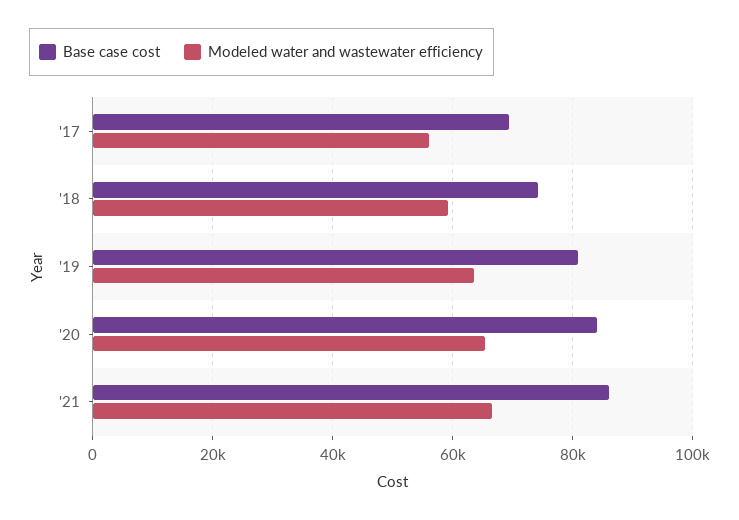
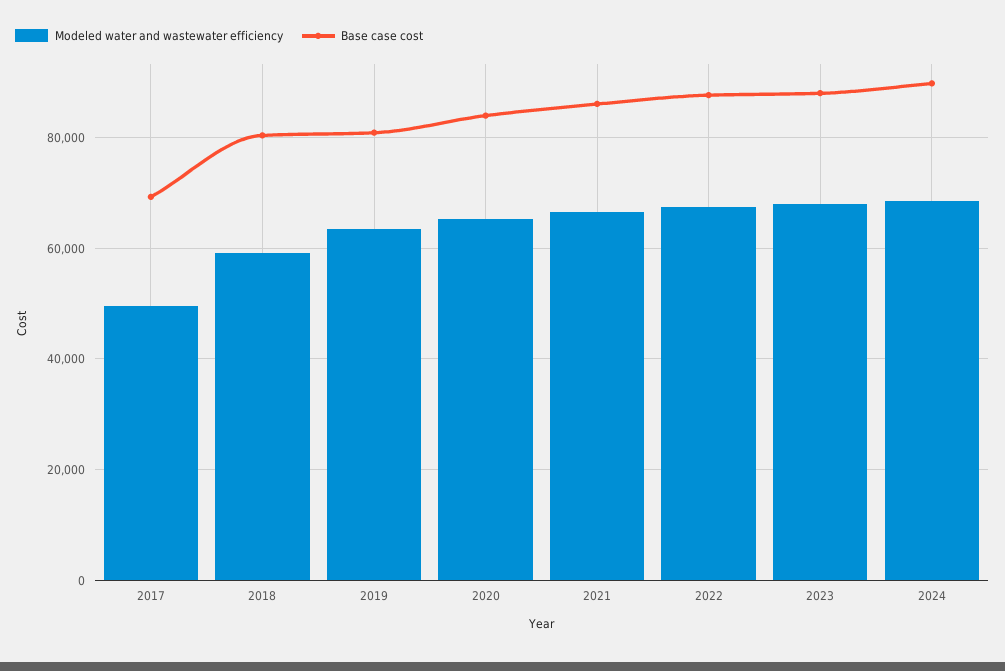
Modeled water and wastewater efficiency, '17: 56000 -> 50000
Base case cost, '18: 74000 -> 80000
Modeled water and wastewater efficiency, 2022: none -> 68000
Base case cost, 2022: none -> 88000
Modeled water and wastewater efficiency, 2023: none -> 68000
Base case cost, 2023: none -> 88000
Modeled water and wastewater efficiency, 2024: none -> 68000
Base case cost, 2024: none -> 90000

